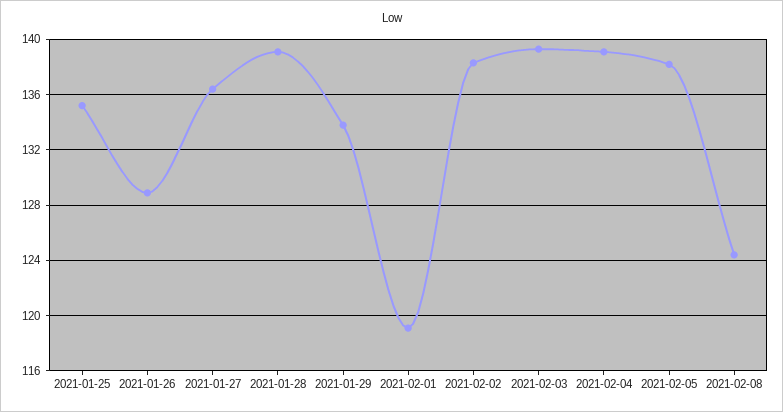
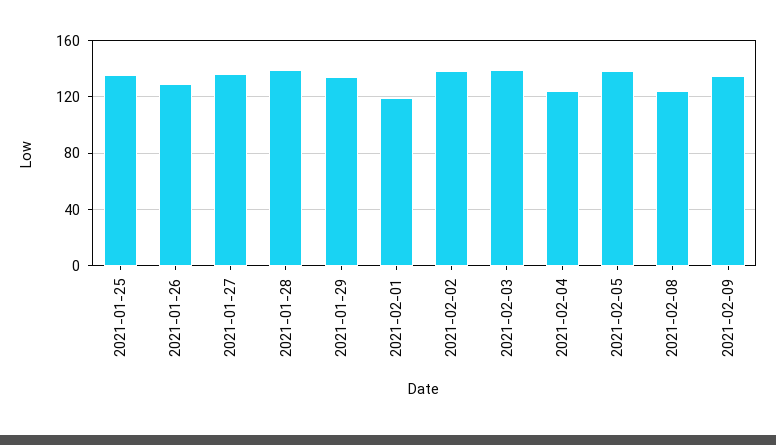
2021-02-04: 139 -> 125
2021-02-09: none -> 135

